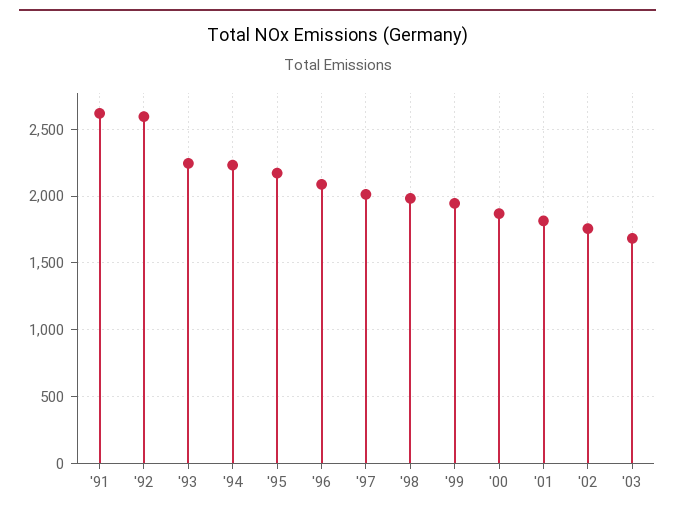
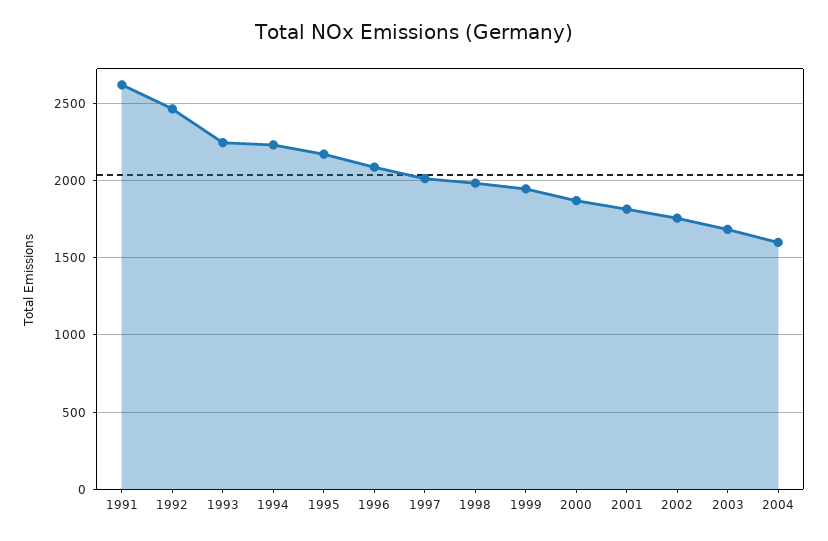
'92: 2600 -> 2450
2004: none -> 1600

